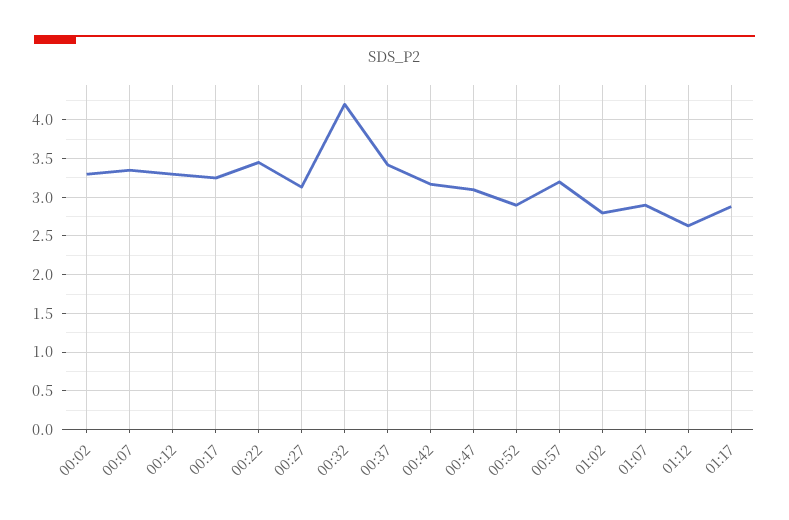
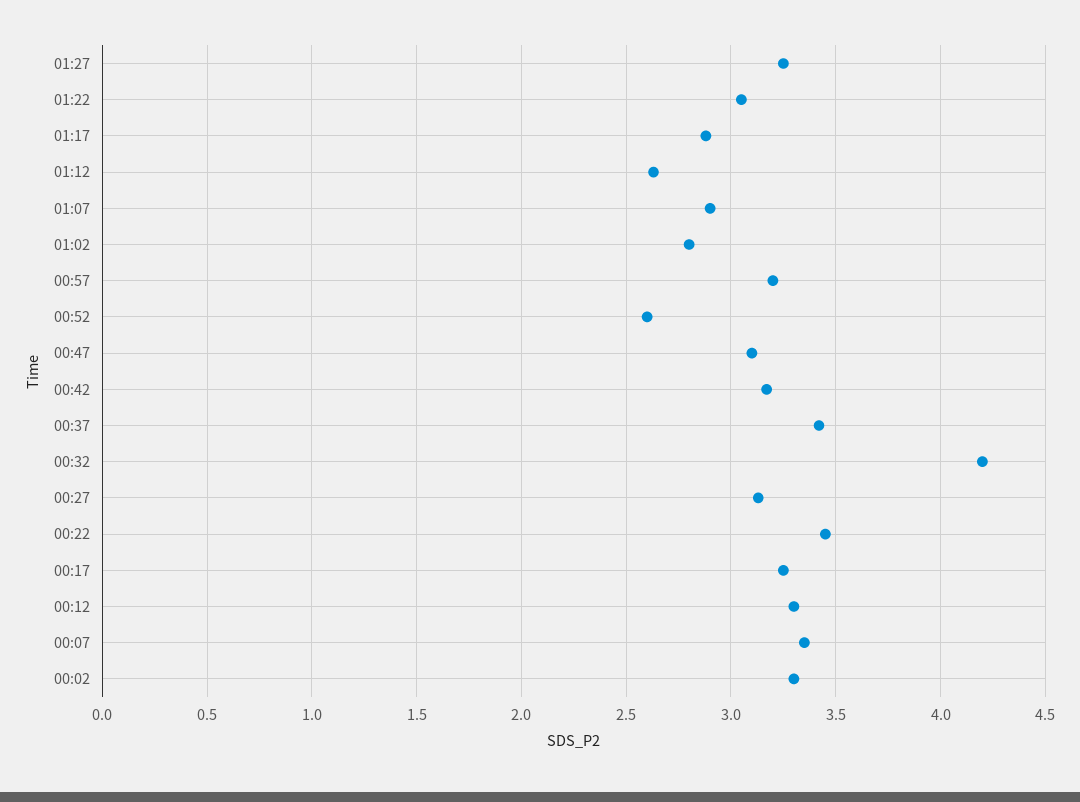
00:52: 2.9 -> 2.6
01:27: none -> 3.25
01:22: none -> 3.05

